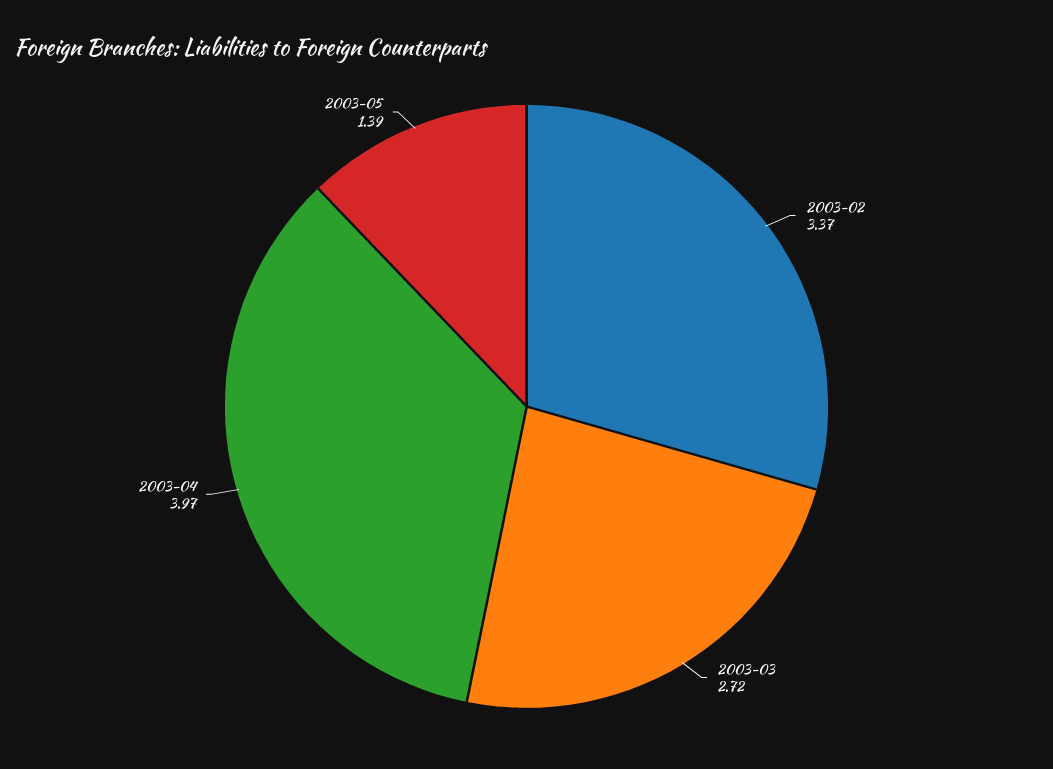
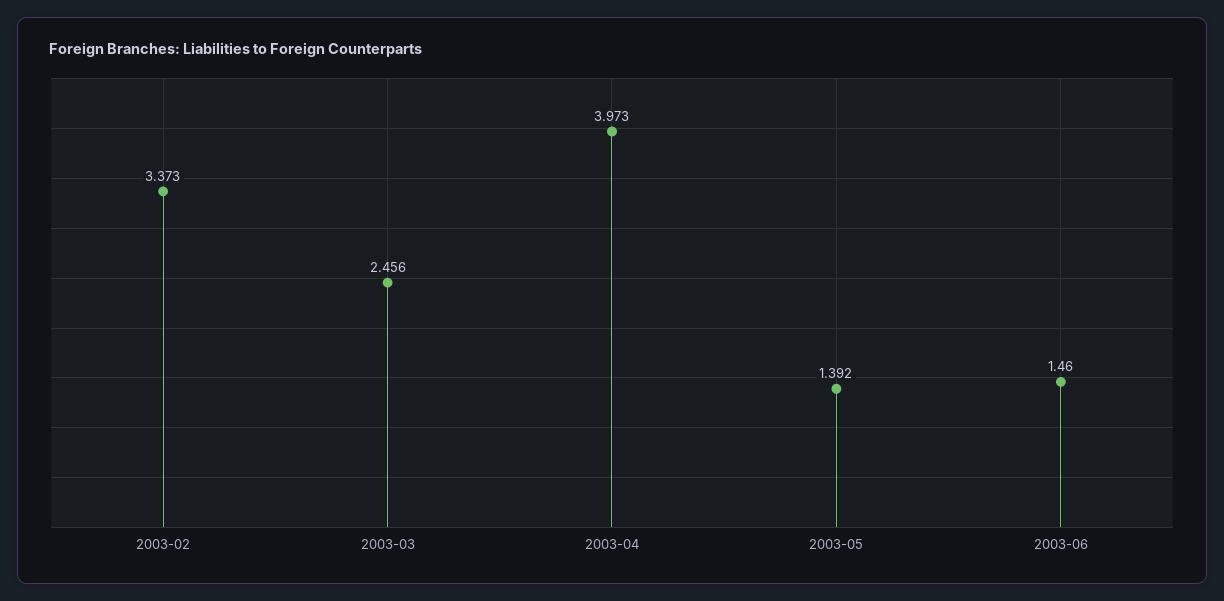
2003-03: 2.72 -> 2.456
2003-06: none -> 1.46

